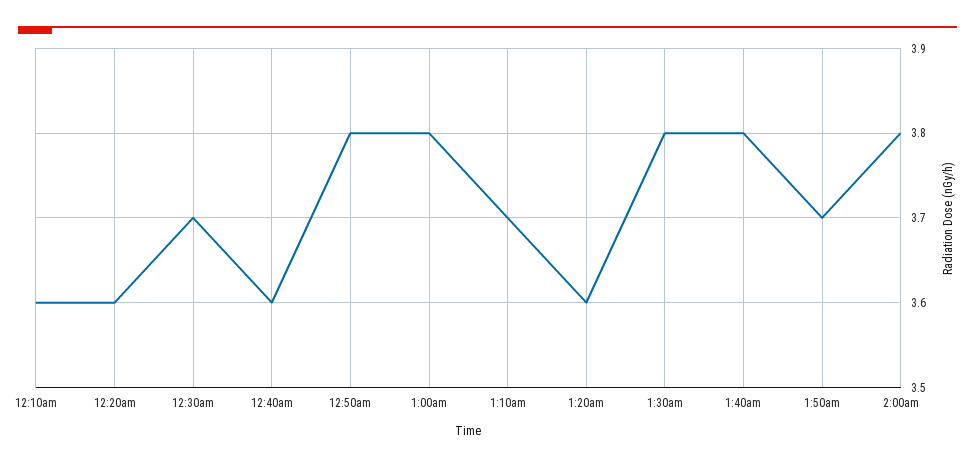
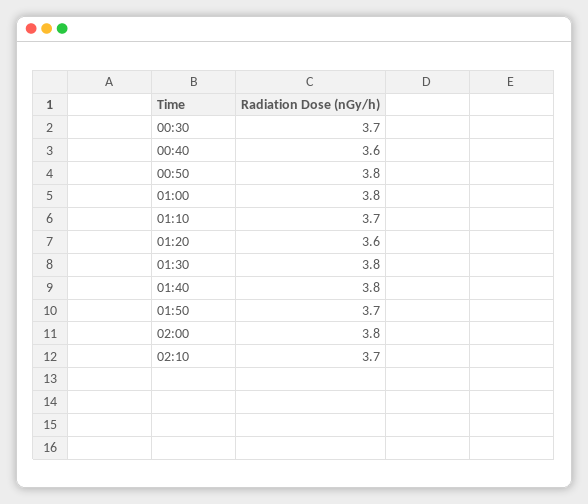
12:10am: 3.6 -> none
12:20am: 3.6 -> none
02:10: none -> 3.7

